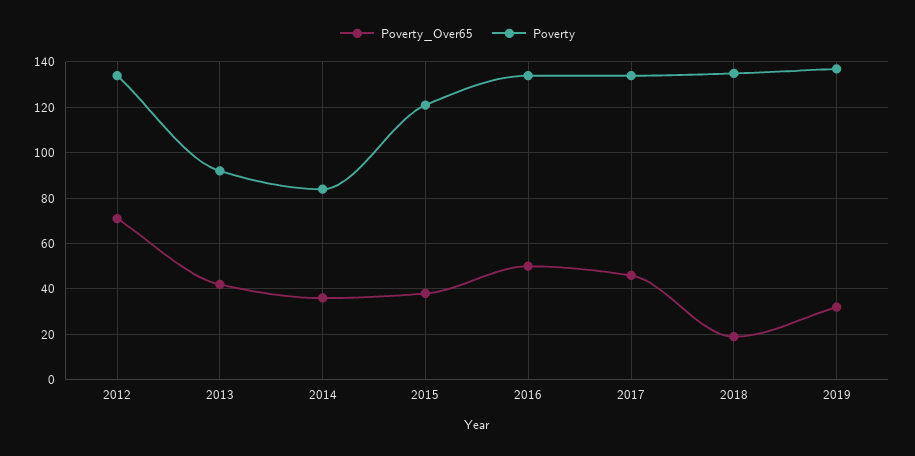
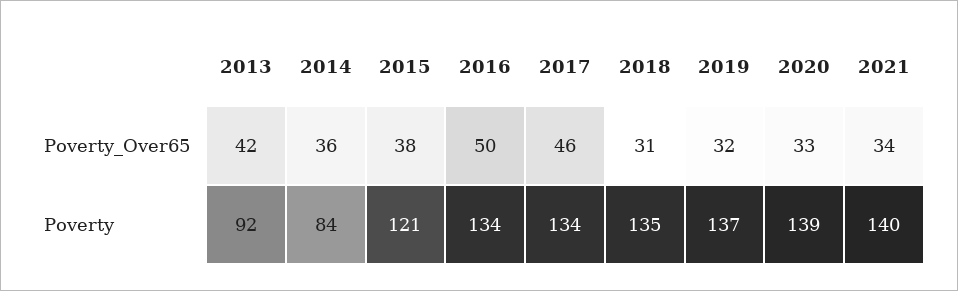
Poverty_Over65, 2012: 70 -> none
Poverty, 2012: 135 -> none
Poverty_Over65, 2018: 20 -> 31
Poverty_Over65, 2020: none -> 33
Poverty_Over65, 2021: none -> 34
Poverty, 2020: none -> 139
Poverty, 2021: none -> 140

